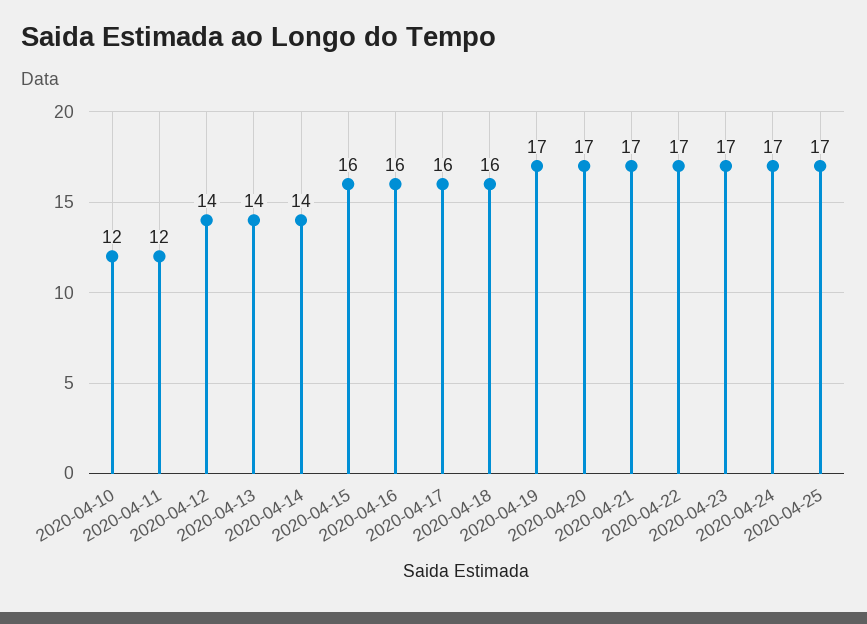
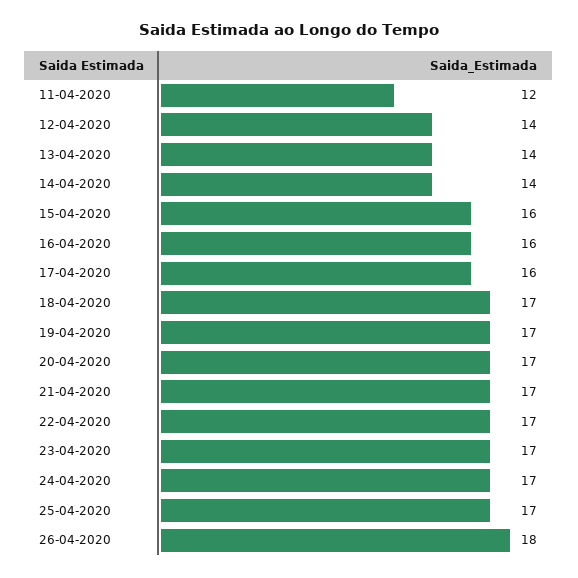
2020-04-10: 12 -> none
2020-04-18: 16 -> 17
26-04-2020: none -> 18

